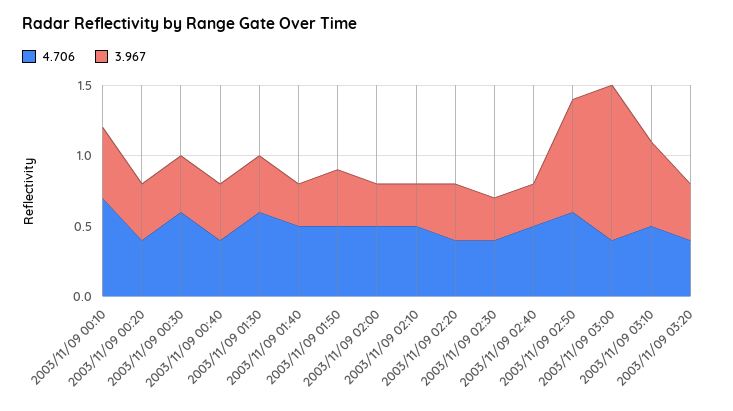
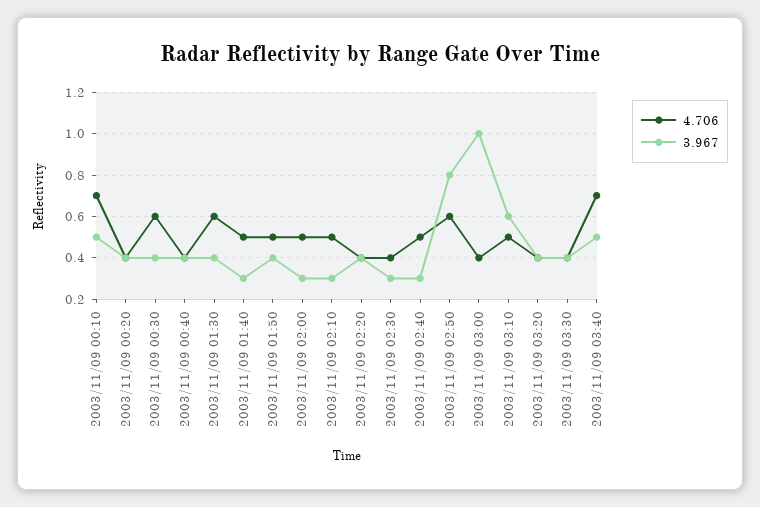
3.967, 2003/11/09 03:00: 1.1 -> 1
4.706, 2003/11/09 03:30: none -> 0.4
3.967, 2003/11/09 03:30: none -> 0.4
4.706, 2003/11/09 03:40: none -> 0.7
3.967, 2003/11/09 03:40: none -> 0.5

